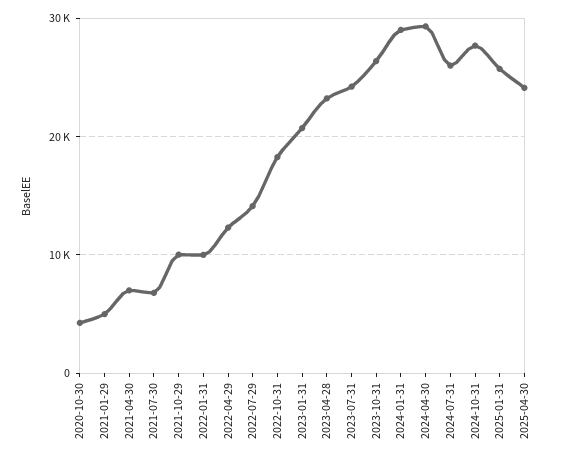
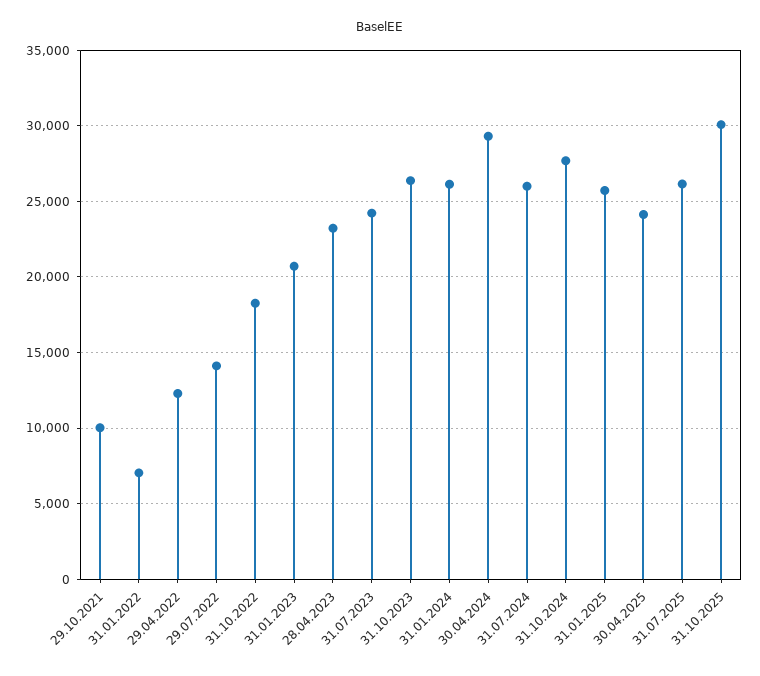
2020-10-30: 4000 -> none
2021-01-29: 5000 -> none
2021-04-30: 7000 -> none
2021-07-30: 7000 -> none
2022-01-31: 10000 -> 7000
2024-01-31: 29000 -> 26000
31.07.2025: none -> 26000
31.10.2025: none -> 30000

